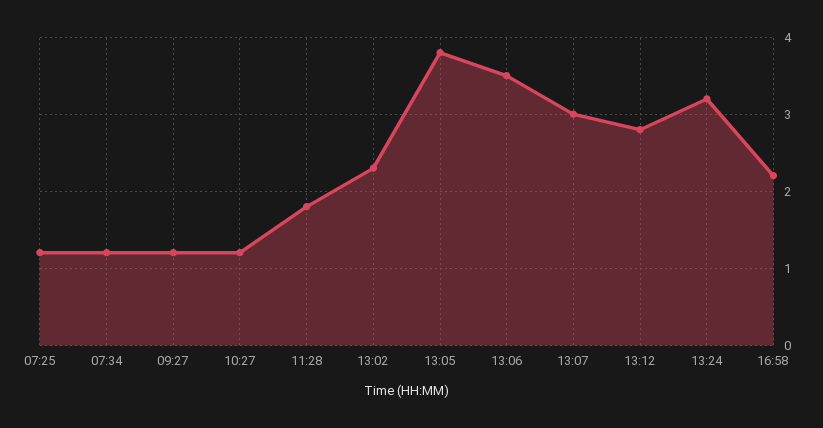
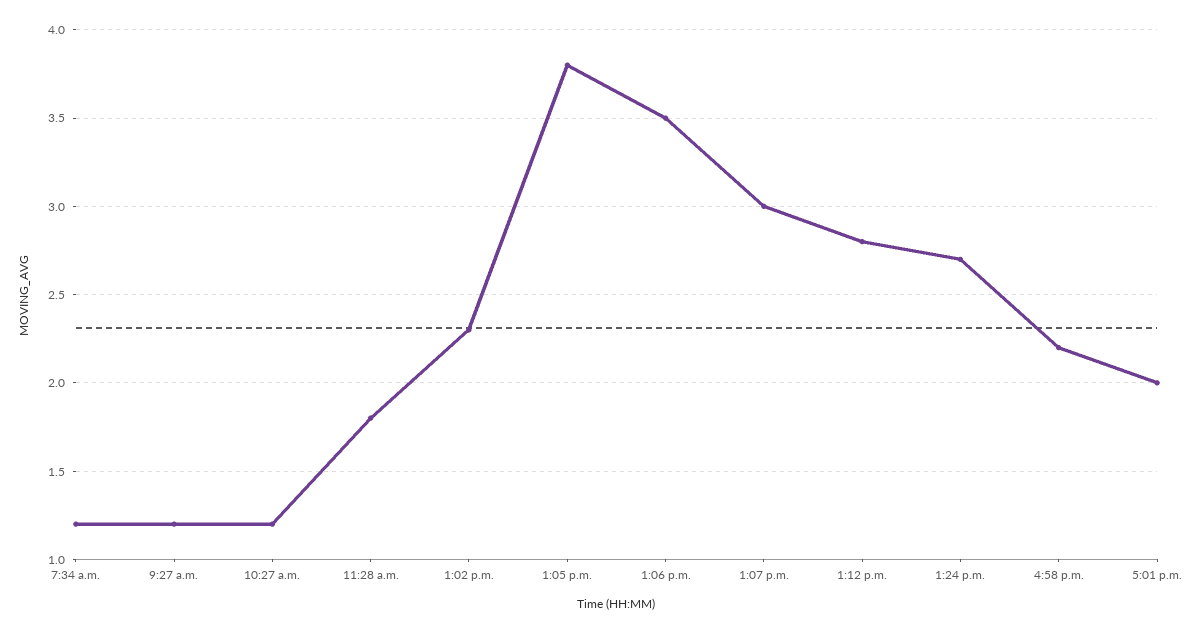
07:25: 1.2 -> none
13:24: 3.2 -> 2.7
5:01 p.m.: none -> 2

